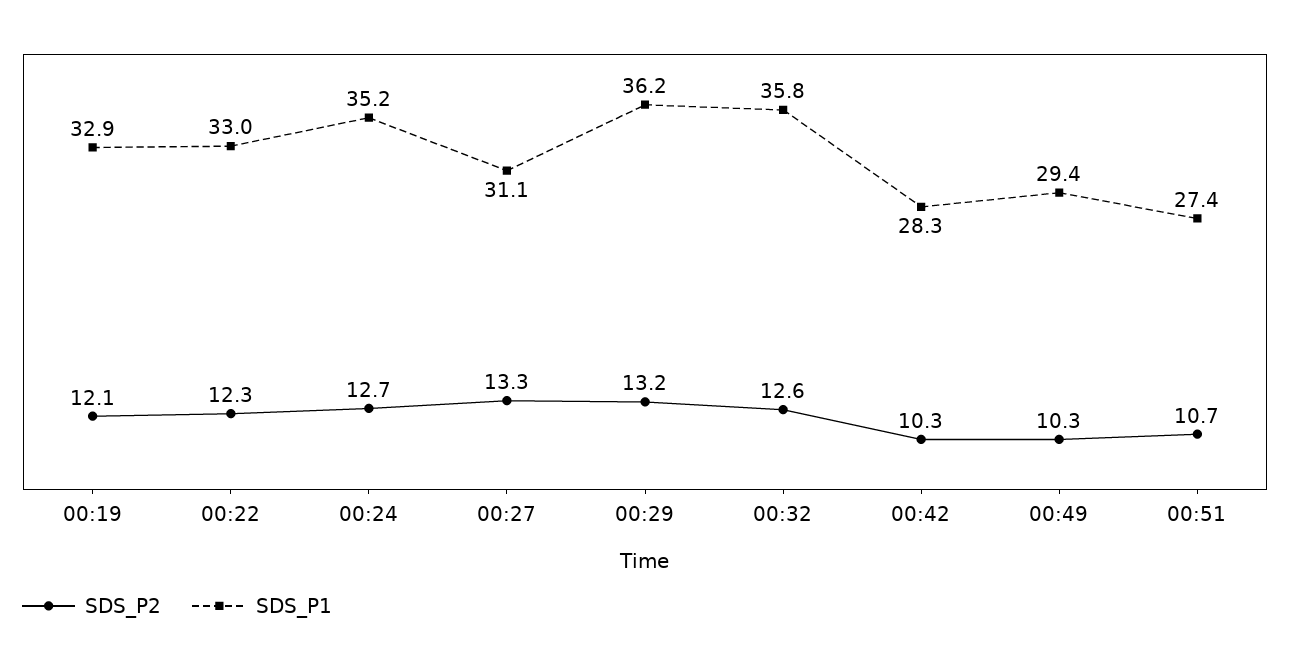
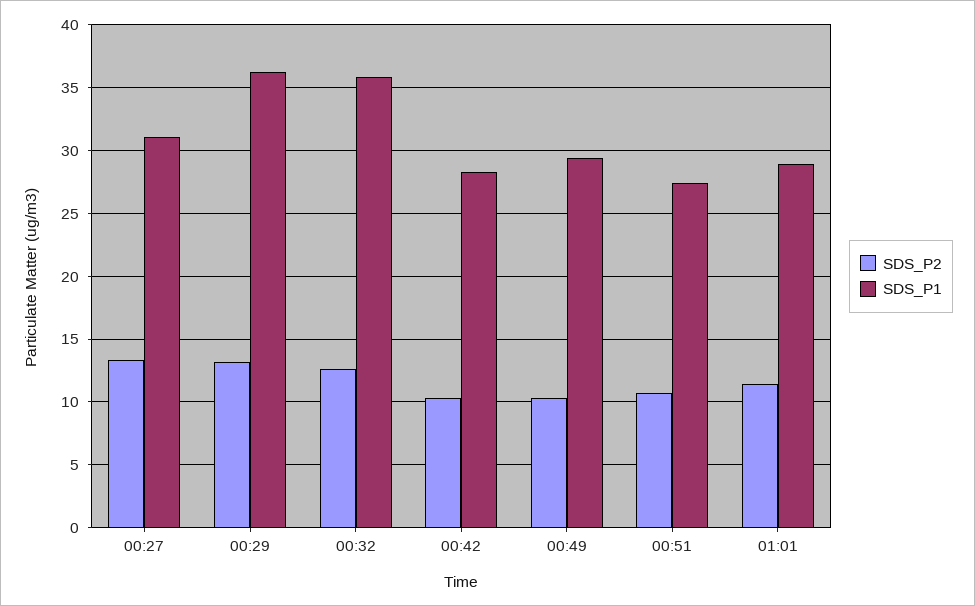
SDS_P2, 00:19: 12.1 -> none
SDS_P1, 00:19: 32.9 -> none
SDS_P2, 00:22: 12.3 -> none
SDS_P1, 00:22: 33 -> none
SDS_P2, 00:24: 12.7 -> none
SDS_P1, 00:24: 35.2 -> none
SDS_P2, 01:01: none -> 11.5
SDS_P1, 01:01: none -> 29

